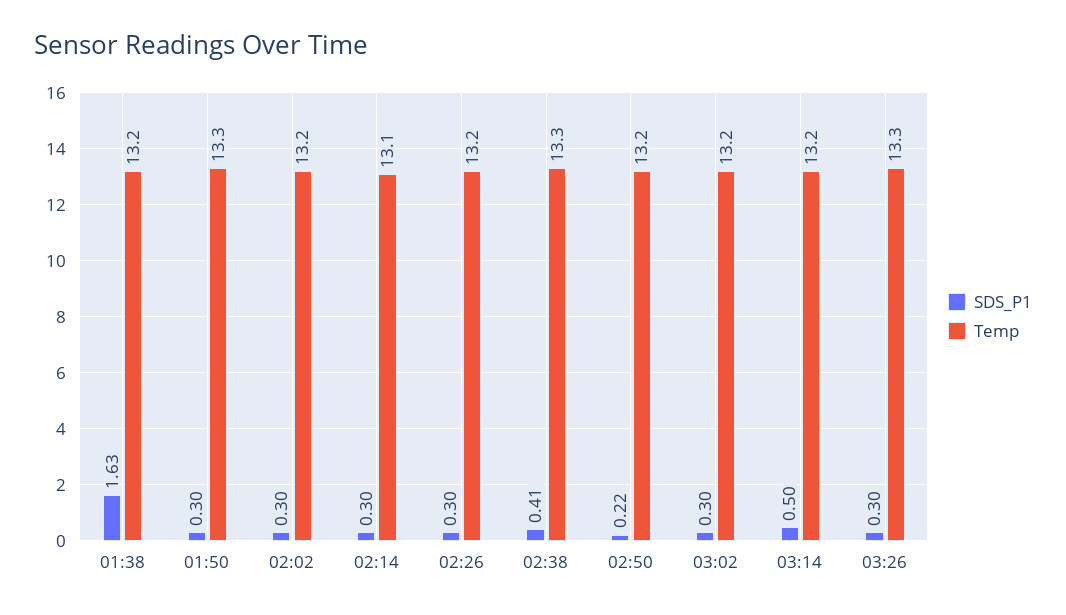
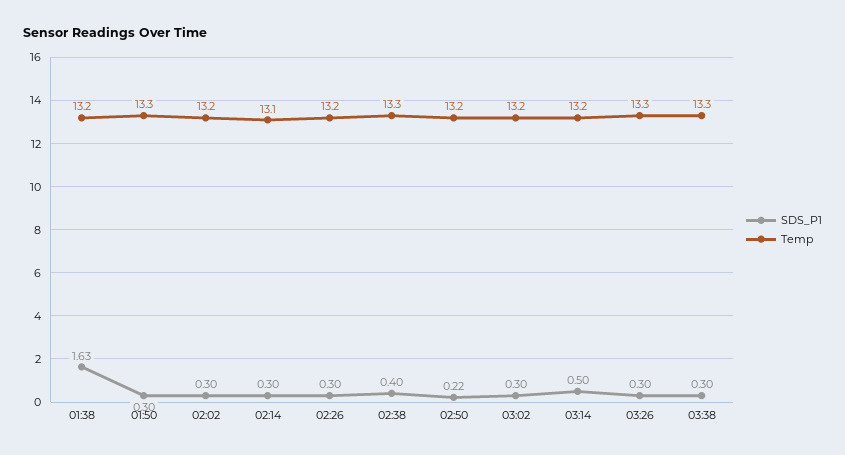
SDS_P1, 02:38: 0.41 -> 0.4
SDS_P1, 03:38: none -> 0.3
Temp, 03:38: none -> 13.3

